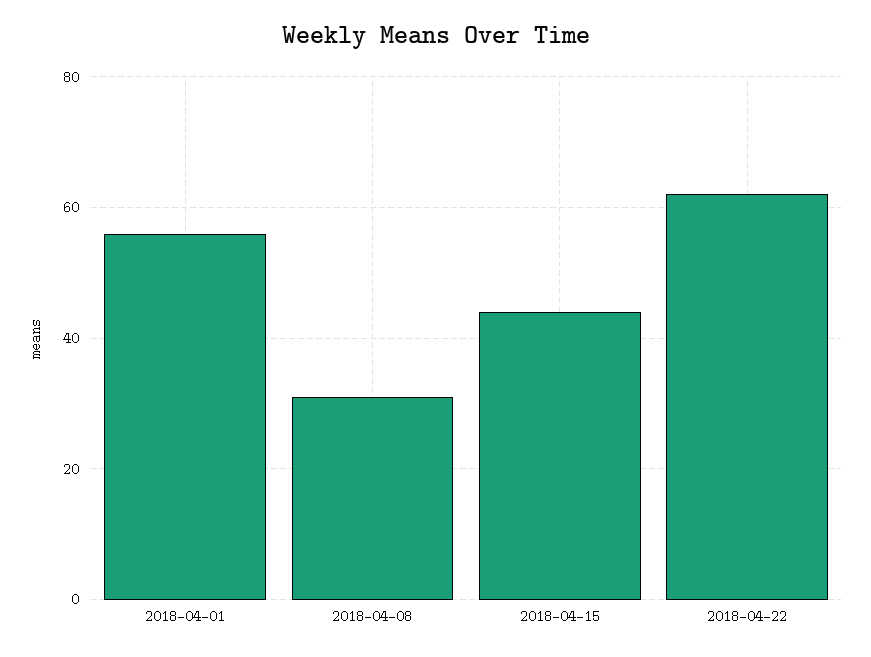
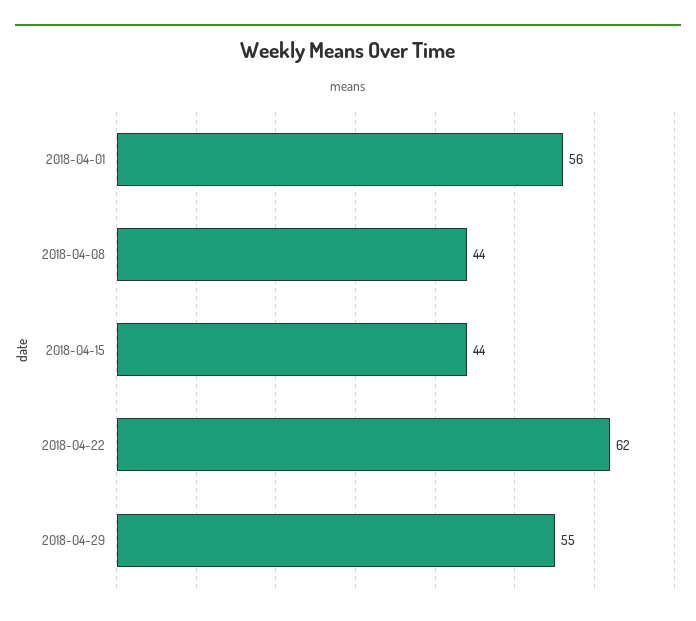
2018-04-08: 30 -> 44
2018-04-29: none -> 55

